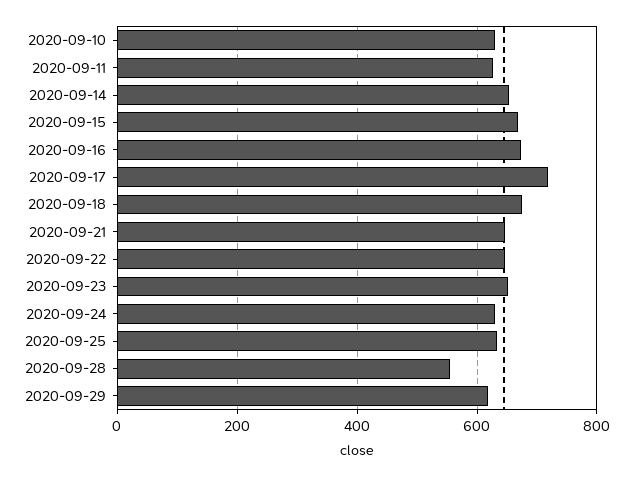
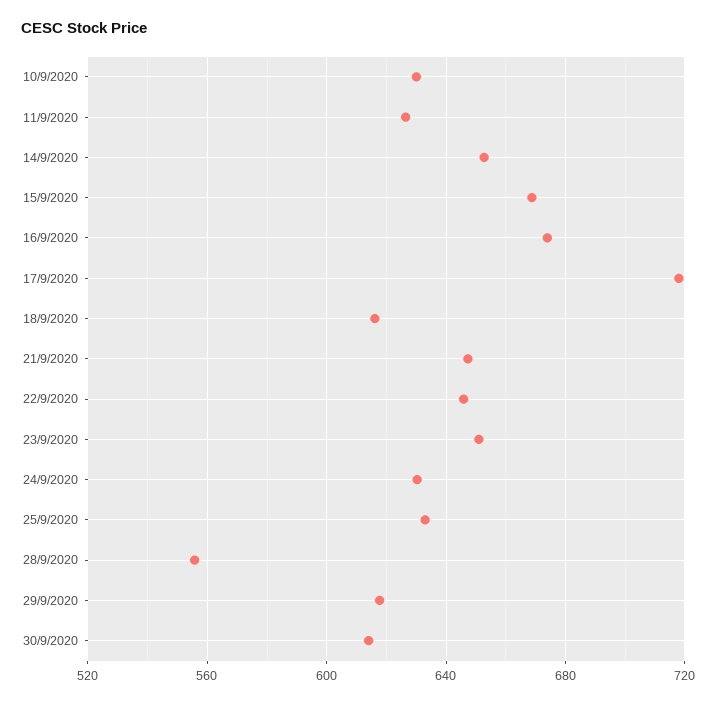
2020-09-18: 680 -> 615
30/9/2020: none -> 615

